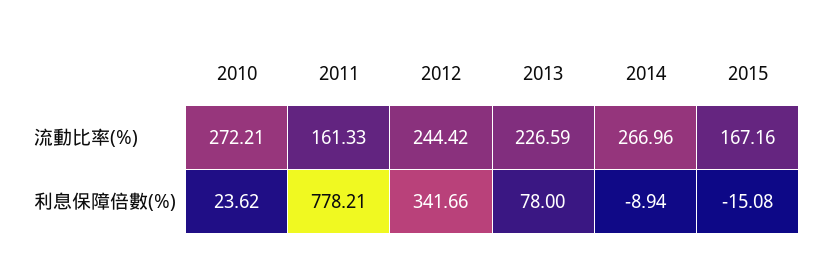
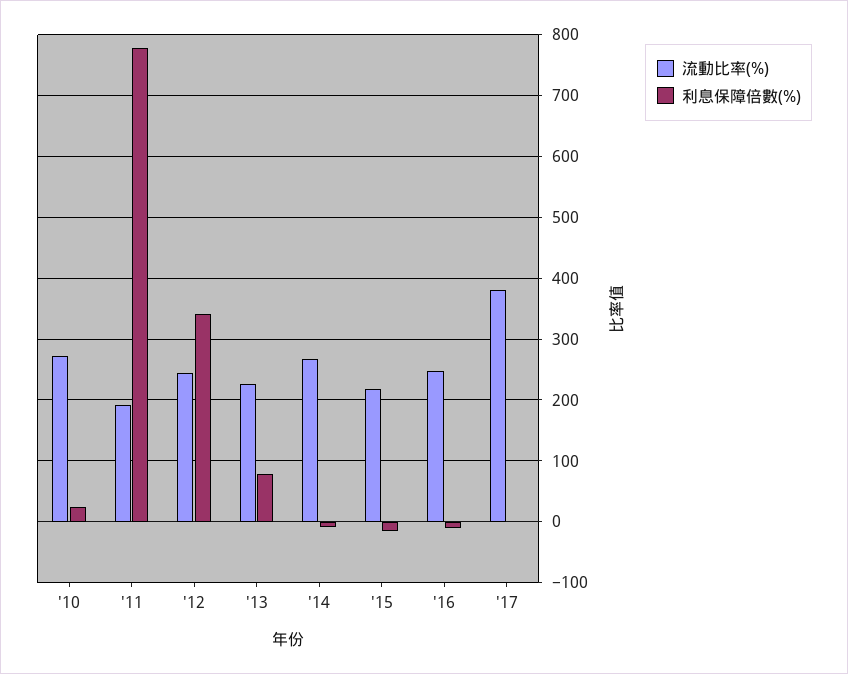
流動比率(%), 2011: 161.33 -> 190
流動比率(%), 2015: 167.16 -> 220
流動比率(%), '16: none -> 250
利息保障倍數(%), '16: none -> -10
流動比率(%), '17: none -> 380
利息保障倍數(%), '17: none -> 0

